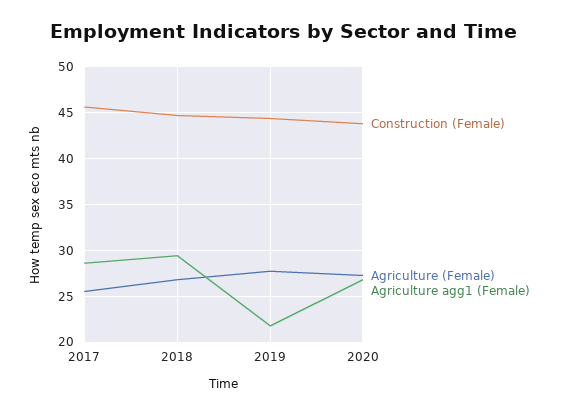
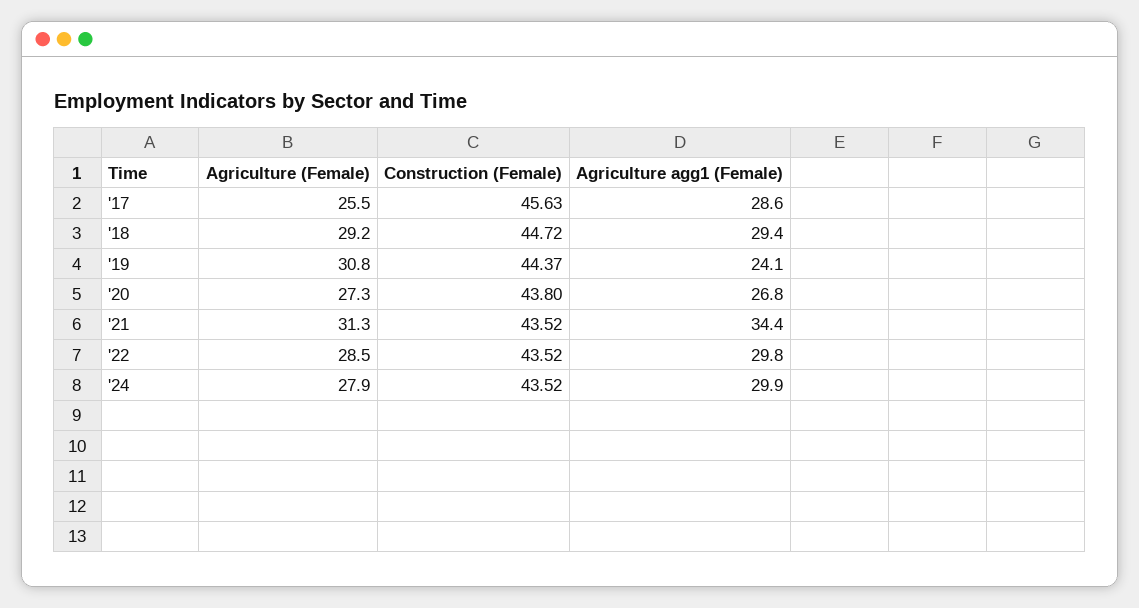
Agriculture (Female), 2018: 27 -> 29.2
Agriculture (Female), 2019: 28 -> 30.8
Agriculture agg1 (Female), 2019: 22 -> 24.1
Agriculture (Female), '21: none -> 31.3
Construction (Female), '21: none -> 43.52
Agriculture agg1 (Female), '21: none -> 34.4
Agriculture (Female), '22: none -> 28.5
Construction (Female), '22: none -> 43.52
Agriculture agg1 (Female), '22: none -> 29.8
Agriculture (Female), '24: none -> 27.9
Construction (Female), '24: none -> 43.52
Agriculture agg1 (Female), '24: none -> 29.9

